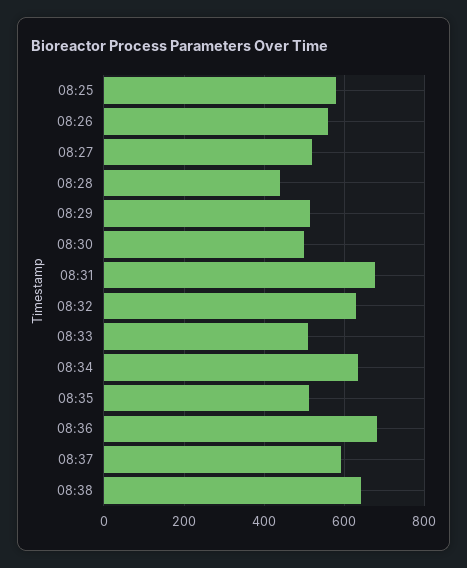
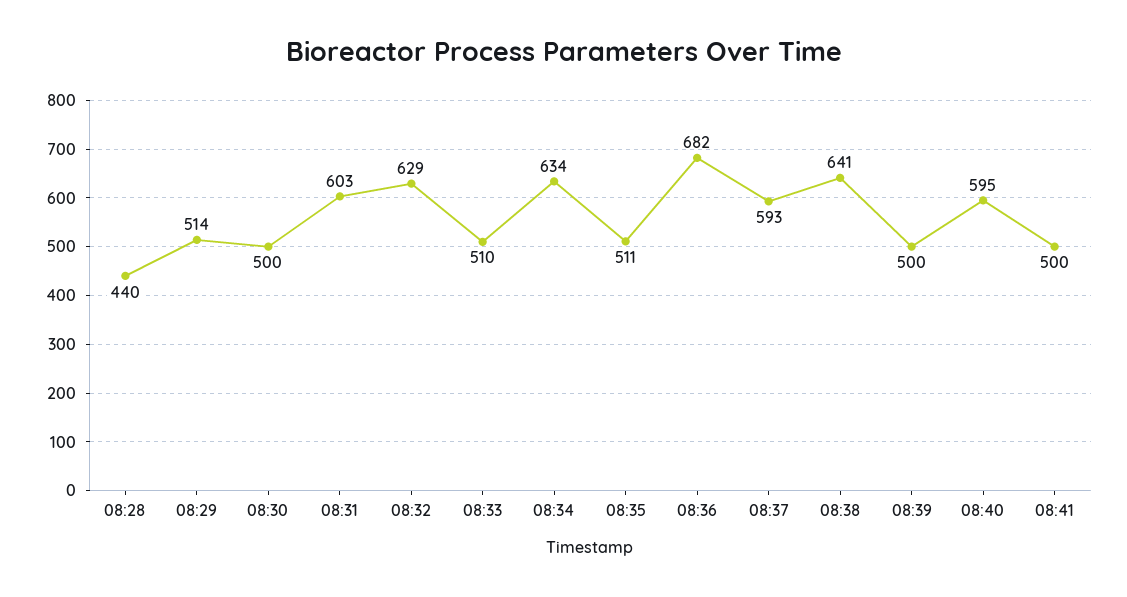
08:25: 580 -> none
08:26: 560 -> none
08:27: 520 -> none
08:31: 680 -> 603
08:39: none -> 500
08:40: none -> 595
08:41: none -> 500

